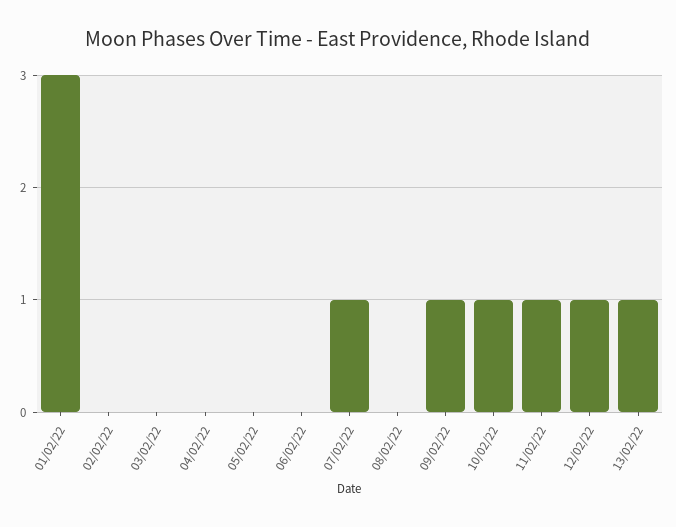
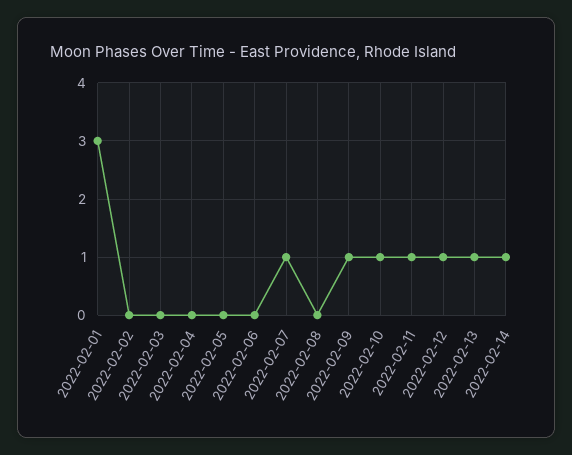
2022-02-14: none -> 1

